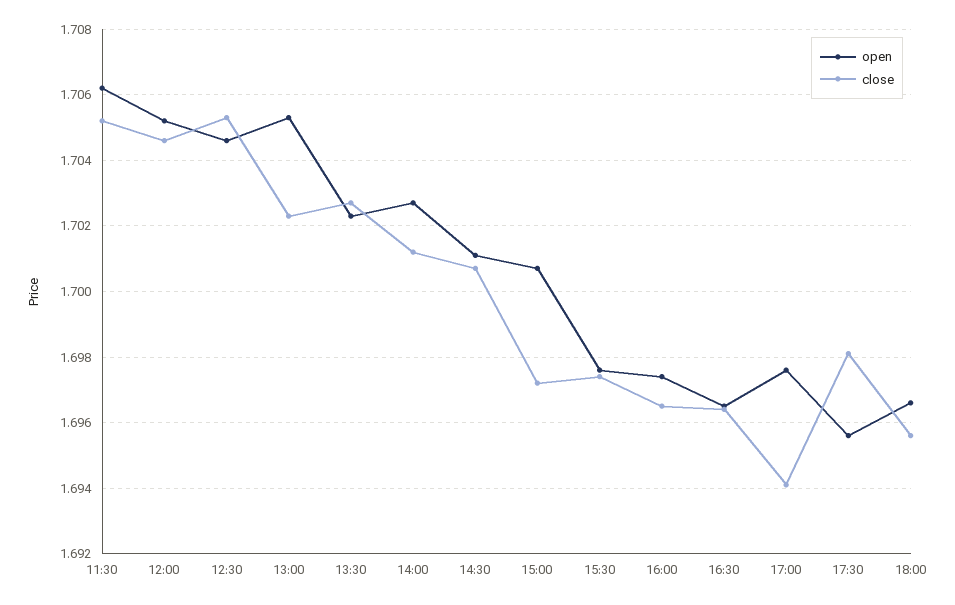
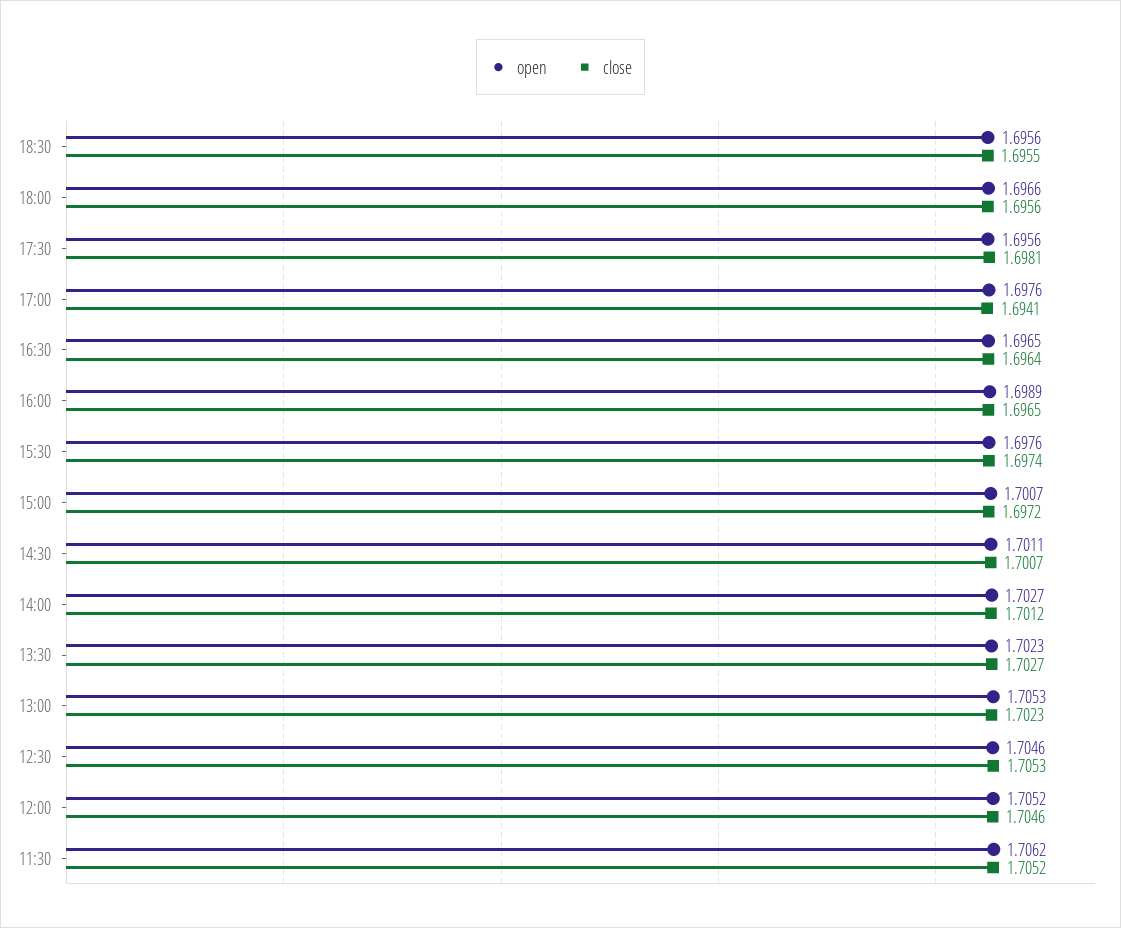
open, 16:00: 1.6975 -> 1.6989
open, 18:30: none -> 1.6956
close, 18:30: none -> 1.6955

